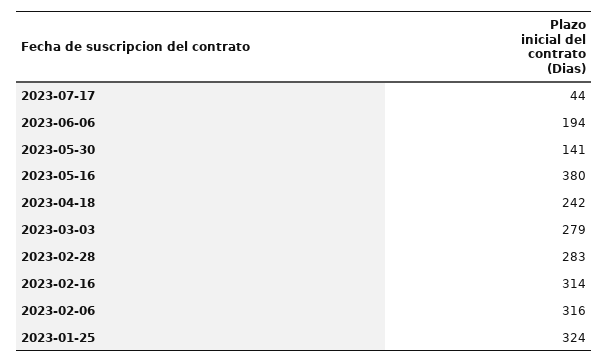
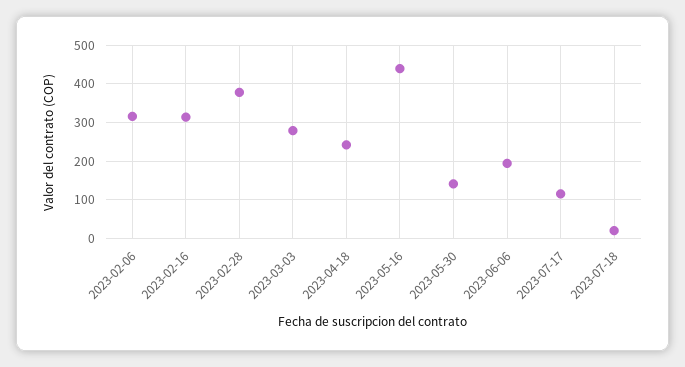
2023-07-17: 44 -> 120
2023-05-16: 380 -> 440
2023-02-28: 283 -> 380
2023-01-25: 324 -> none
2023-07-18: none -> 20

